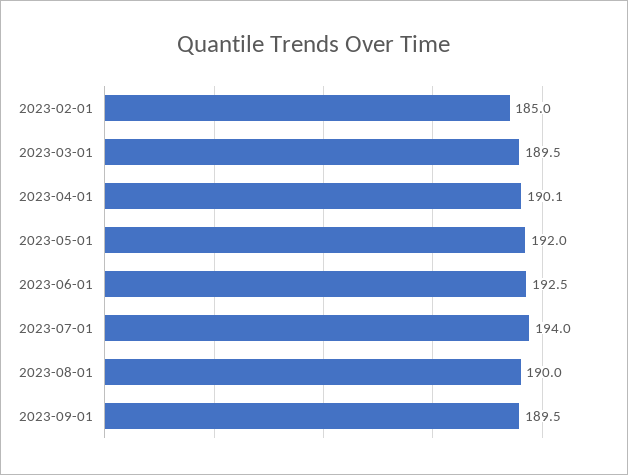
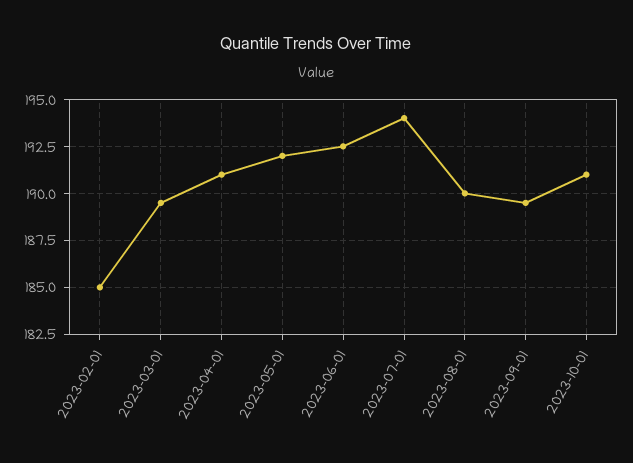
2023-04-01: 190.1 -> 191
2023-10-01: none -> 191

